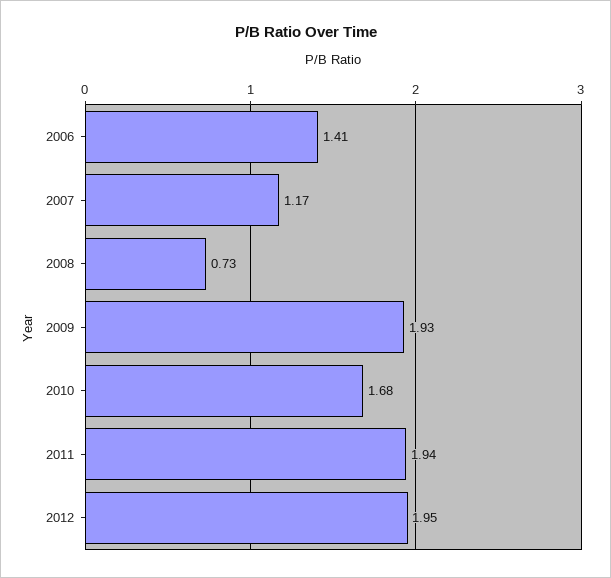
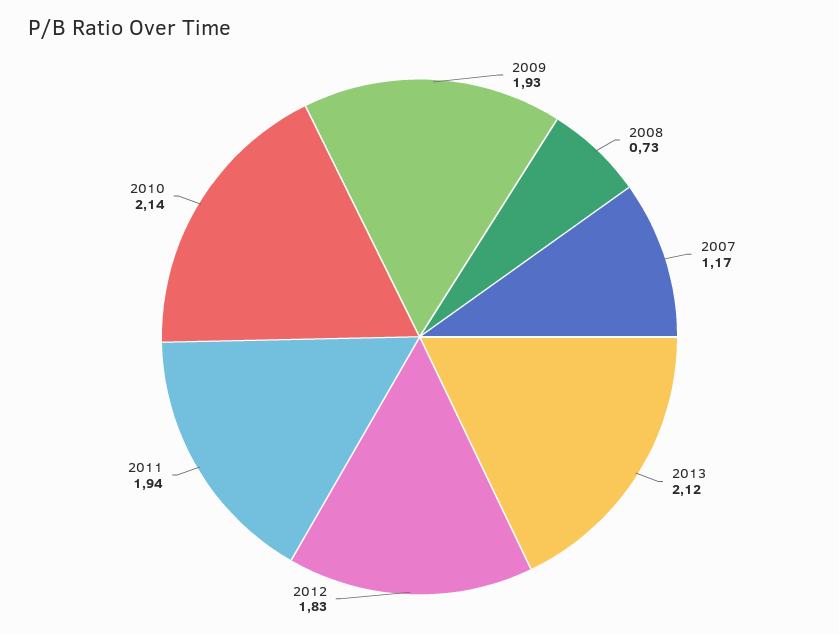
2006: 1.41 -> none
2010: 1.68 -> 2.14
2012: 1.95 -> 1.83
2013: none -> 2.12

